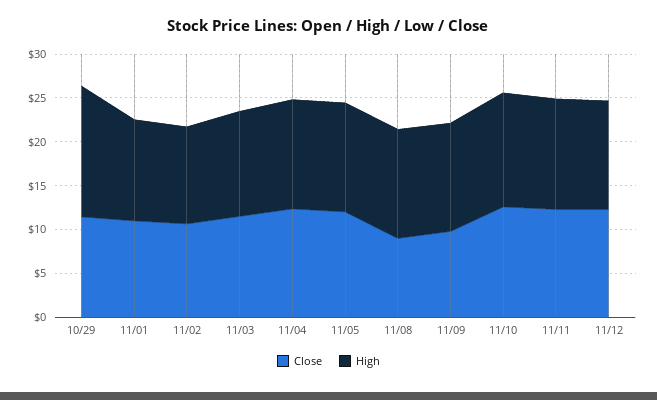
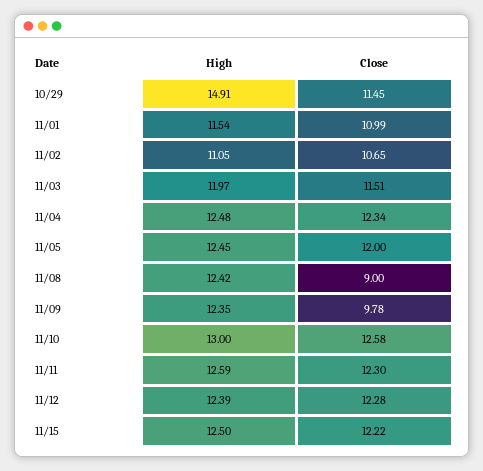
High, 11/15: none -> 12.5
Close, 11/15: none -> 12.22

